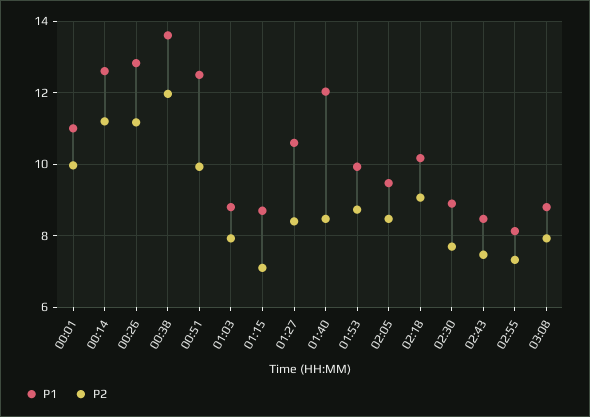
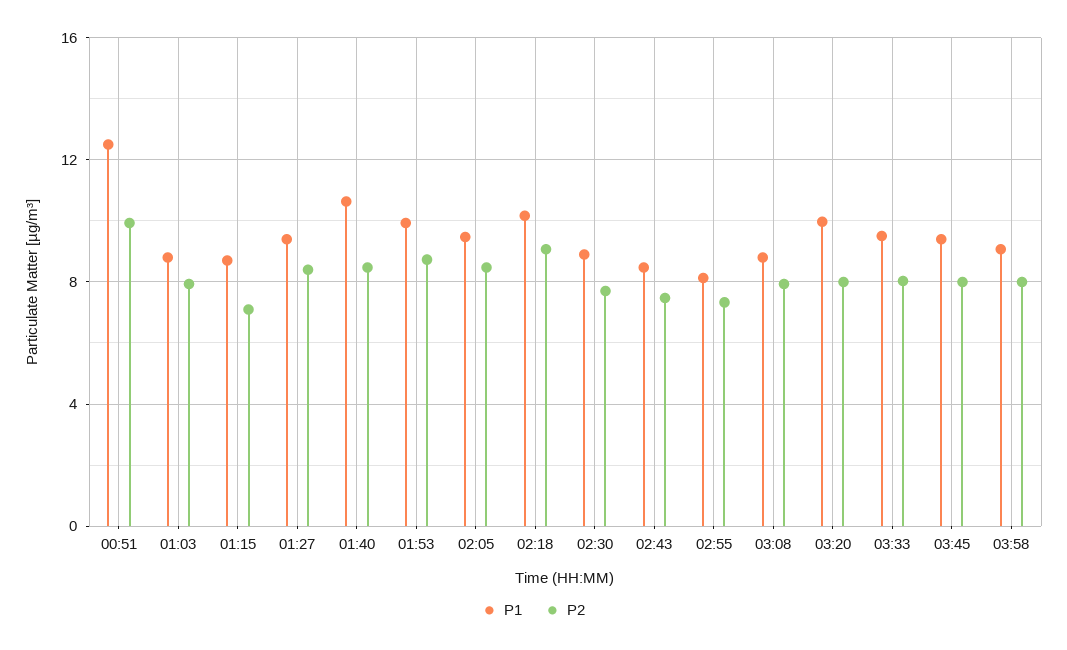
P1, 00:01: 11 -> none
P2, 00:01: 10 -> none
P1, 00:14: 12.6 -> none
P2, 00:14: 11.2 -> none
P1, 00:26: 12.8 -> none
P2, 00:26: 11.2 -> none
P1, 00:38: 13.6 -> none
P2, 00:38: 12 -> none
P1, 01:27: 10.6 -> 9.5
P1, 01:40: 12 -> 10.5
P1, 03:20: none -> 10
P2, 03:20: none -> 8
P1, 03:33: none -> 9.5
P2, 03:33: none -> 8
P1, 03:45: none -> 9.5
P2, 03:45: none -> 8
P1, 03:58: none -> 9
P2, 03:58: none -> 8

